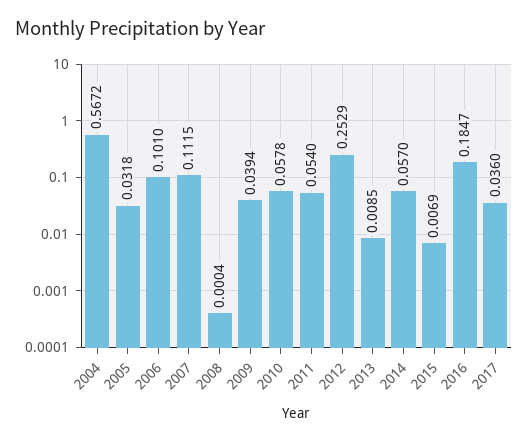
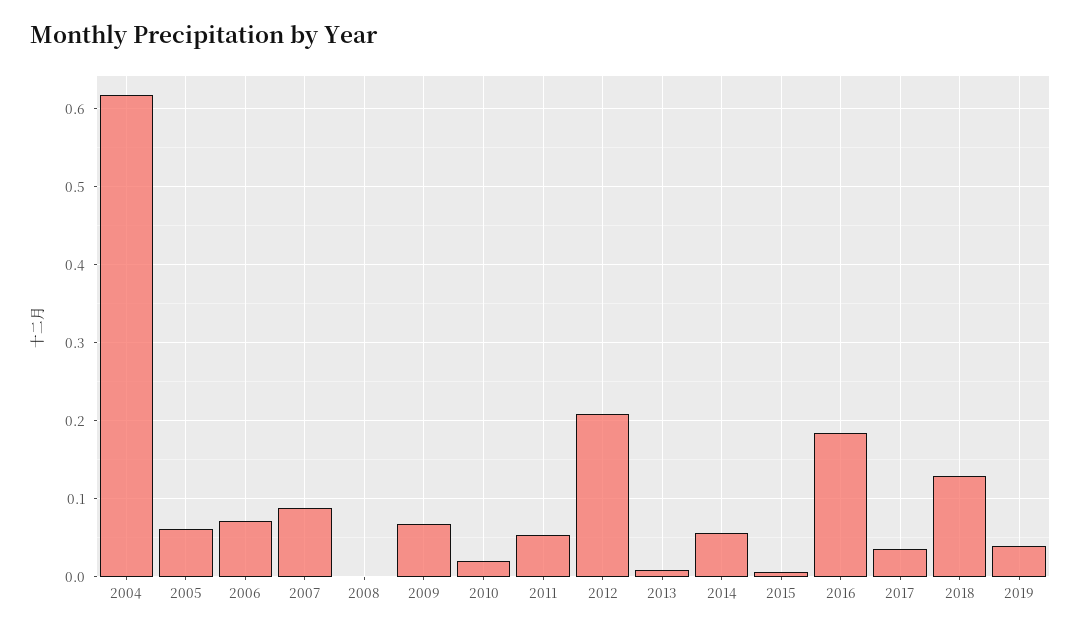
2004: 0.5672 -> 0.62
2005: 0.0318 -> 0.06
2006: 0.101 -> 0.07
2007: 0.1115 -> 0.09
2009: 0.0394 -> 0.07
2010: 0.0578 -> 0.02
2012: 0.2529 -> 0.21
2018: none -> 0.13
2019: none -> 0.04

